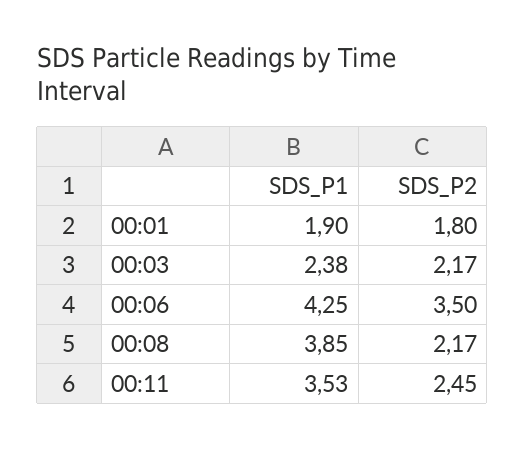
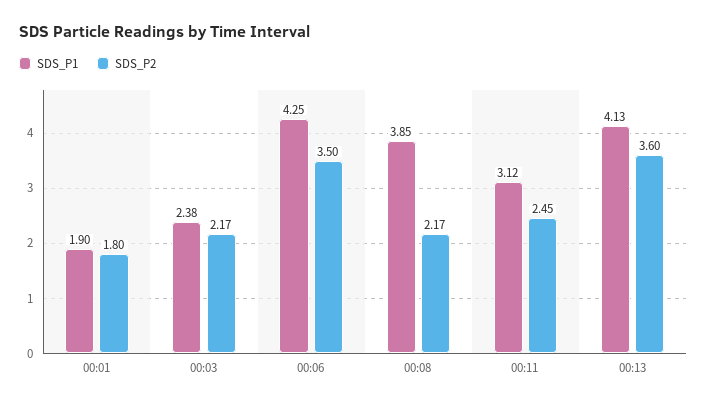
SDS_P1, 00:11: 3.53 -> 3.12
SDS_P1, 00:13: none -> 4.13
SDS_P2, 00:13: none -> 3.6

